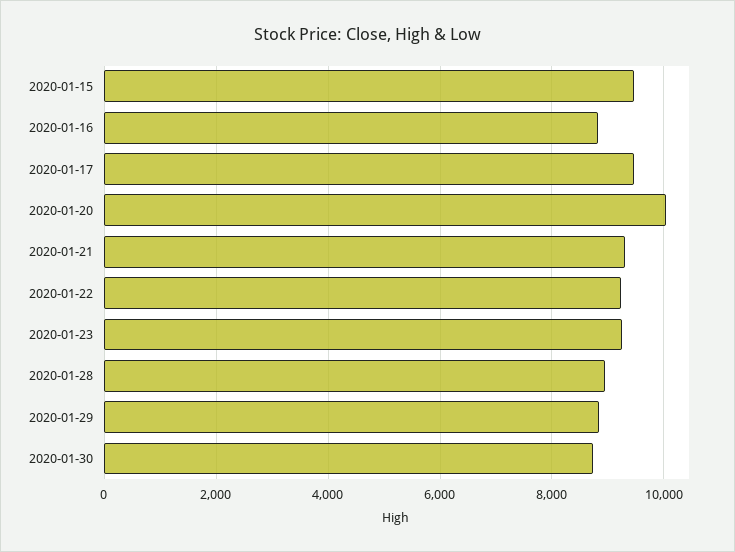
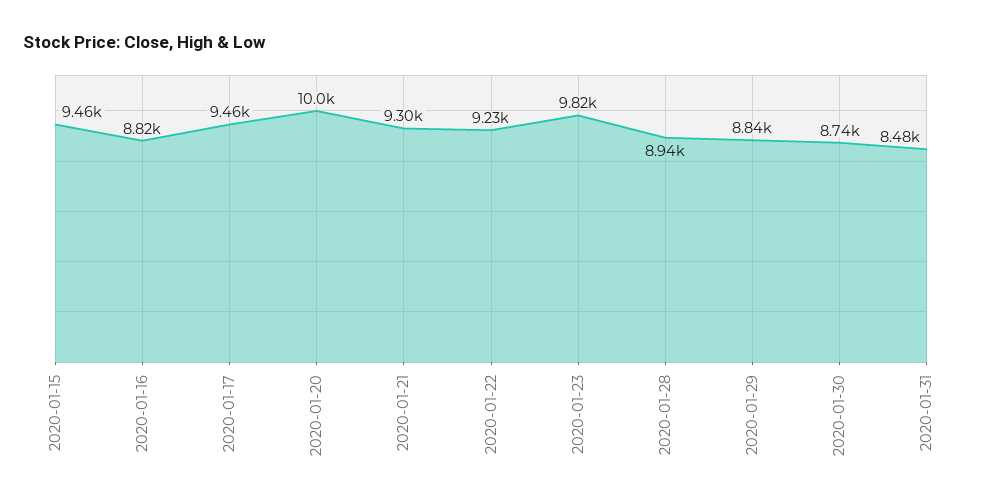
2020-01-23: 9200 -> 9820
2020-01-31: none -> 8480

